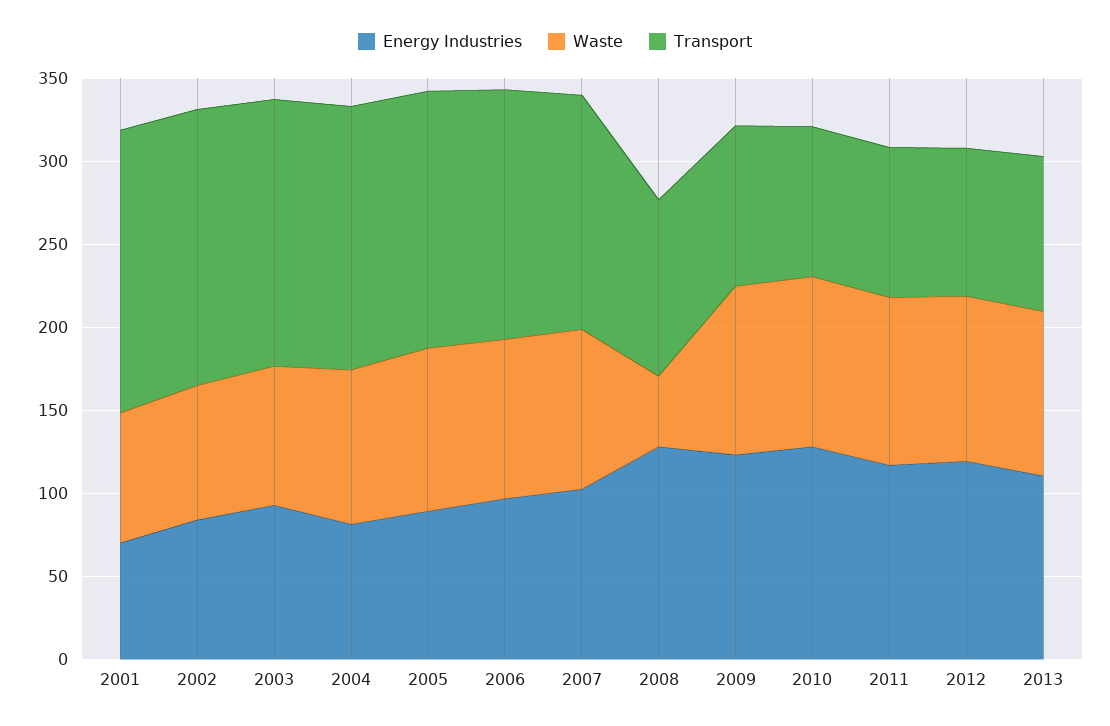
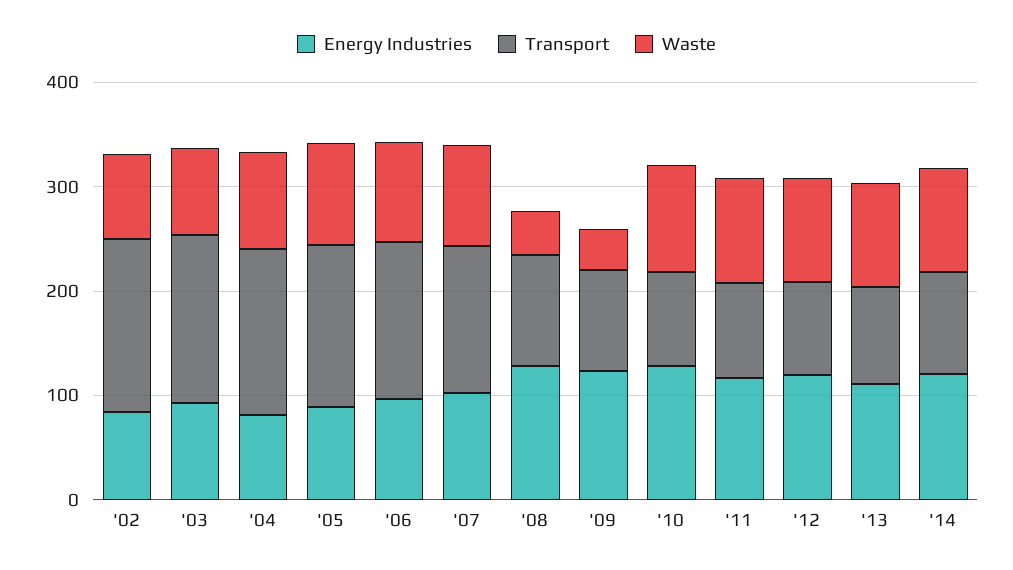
Energy Industries, 2001: 70 -> none
Waste, 2001: 80 -> none
Transport, 2001: 170 -> none
Waste, 2009: 100 -> 40
Energy Industries, '14: none -> 120
Transport, '14: none -> 100
Waste, '14: none -> 100

